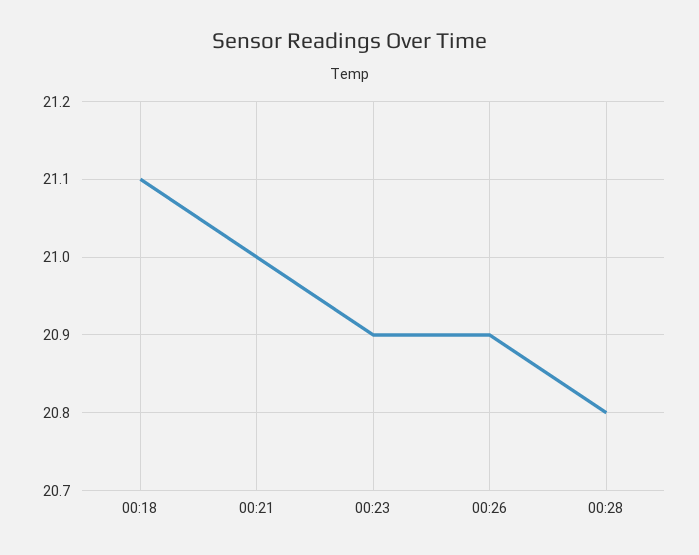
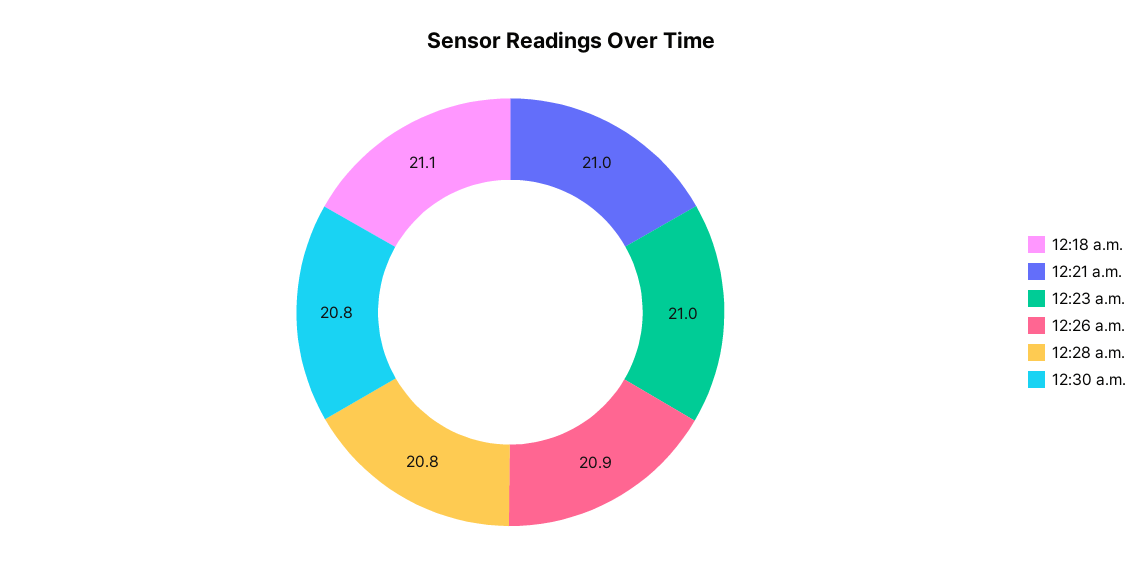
00:23: 20.9 -> 21
12:30 a.m.: none -> 20.8

